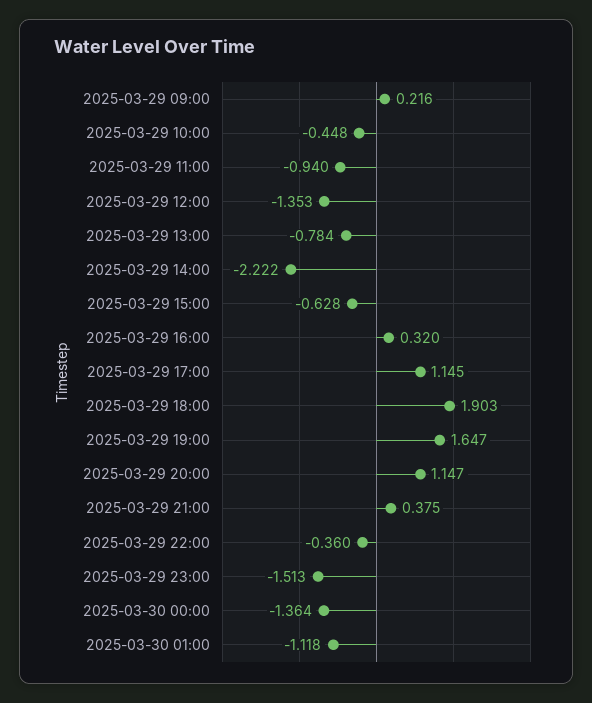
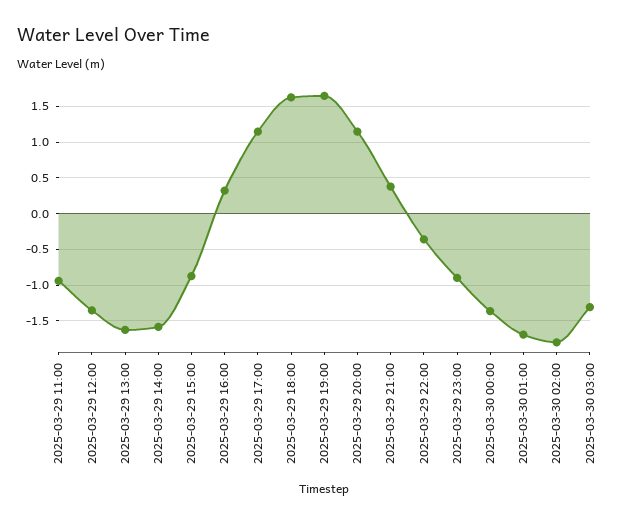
2025-03-29 09:00: 0.216 -> none
2025-03-29 10:00: -0.448 -> none
2025-03-29 13:00: -0.784 -> -1.6
2025-03-29 14:00: -2.222 -> -1.6
2025-03-29 15:00: -0.628 -> -0.9
2025-03-29 18:00: 1.903 -> 1.6
2025-03-29 23:00: -1.513 -> -0.9
2025-03-30 01:00: -1.118 -> -1.7
2025-03-30 02:00: none -> -1.8
2025-03-30 03:00: none -> -1.3

